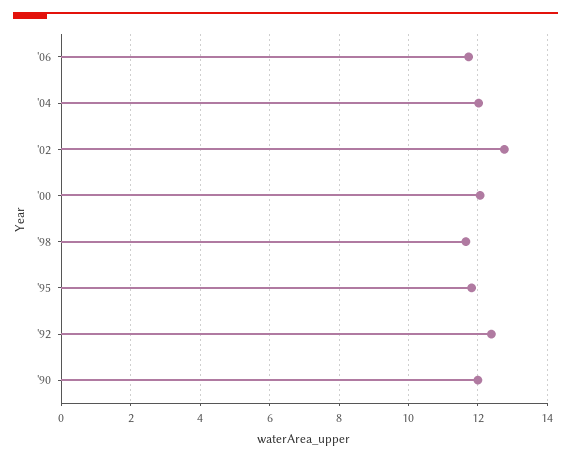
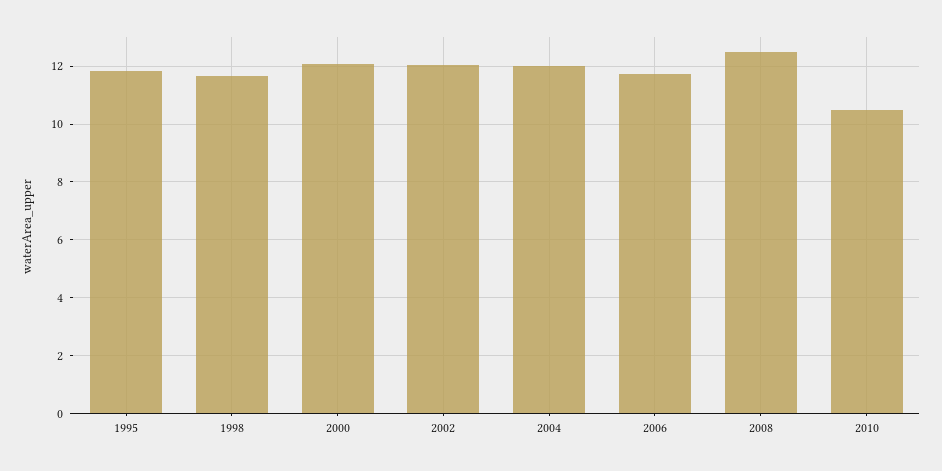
'02: 12.8 -> 12
'92: 12.4 -> none
'90: 12 -> none
2008: none -> 12.5
2010: none -> 10.5

